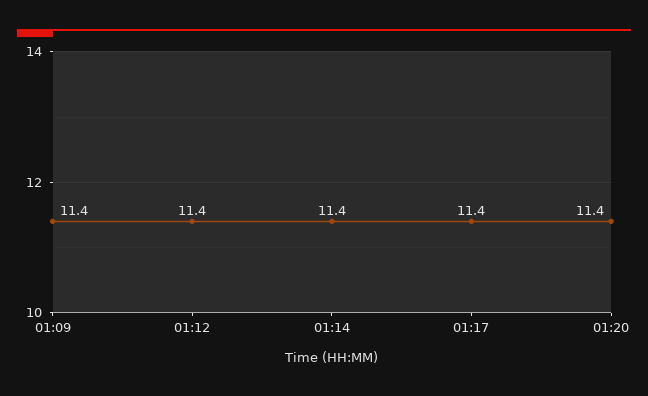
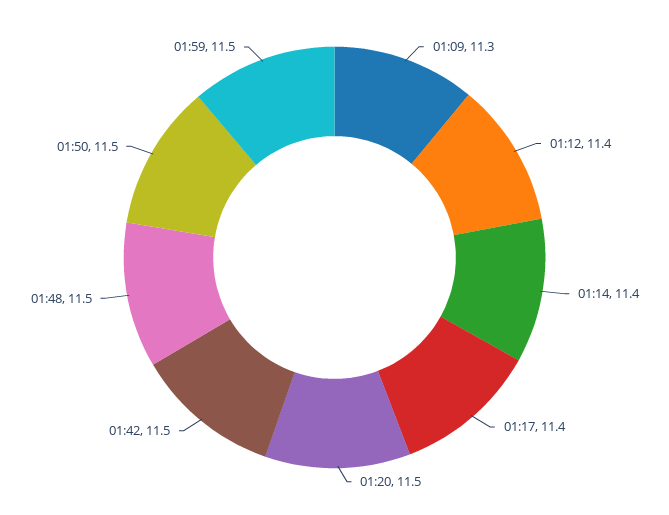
01:09: 11.4 -> 11.3
01:20: 11.4 -> 11.5
01:42: none -> 11.5
01:48: none -> 11.5
01:50: none -> 11.5
01:59: none -> 11.5

